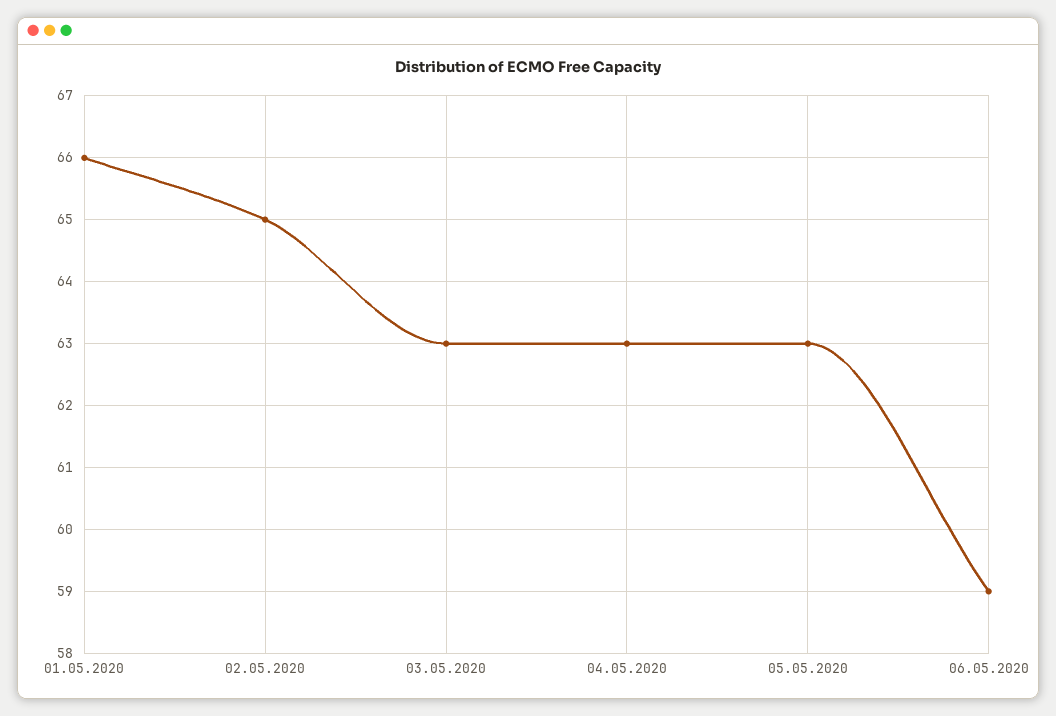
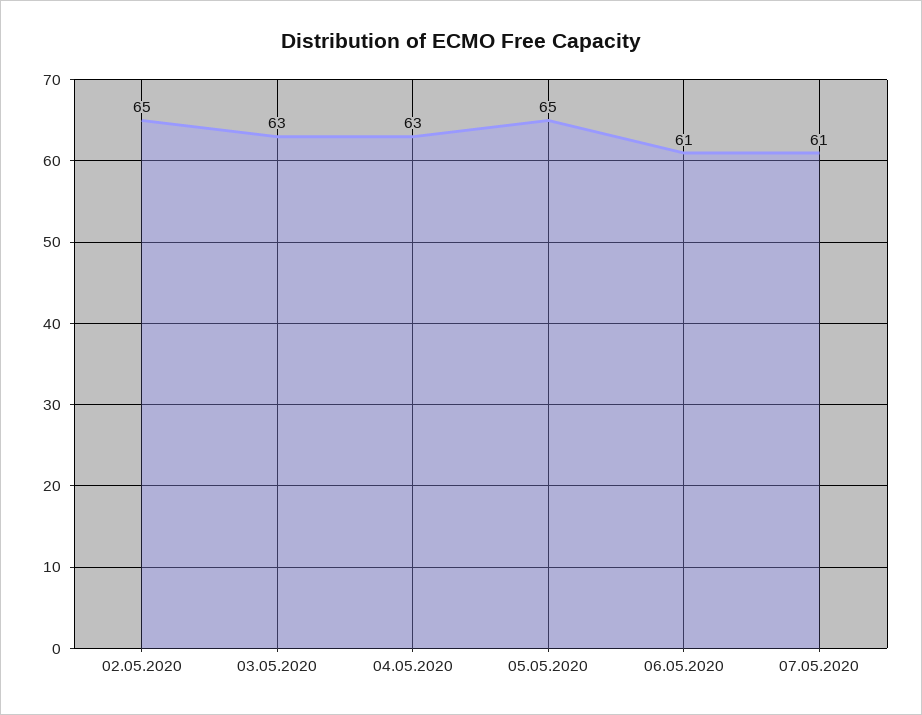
01.05.2020: 66 -> none
05.05.2020: 63 -> 65
06.05.2020: 59 -> 61
07.05.2020: none -> 61

